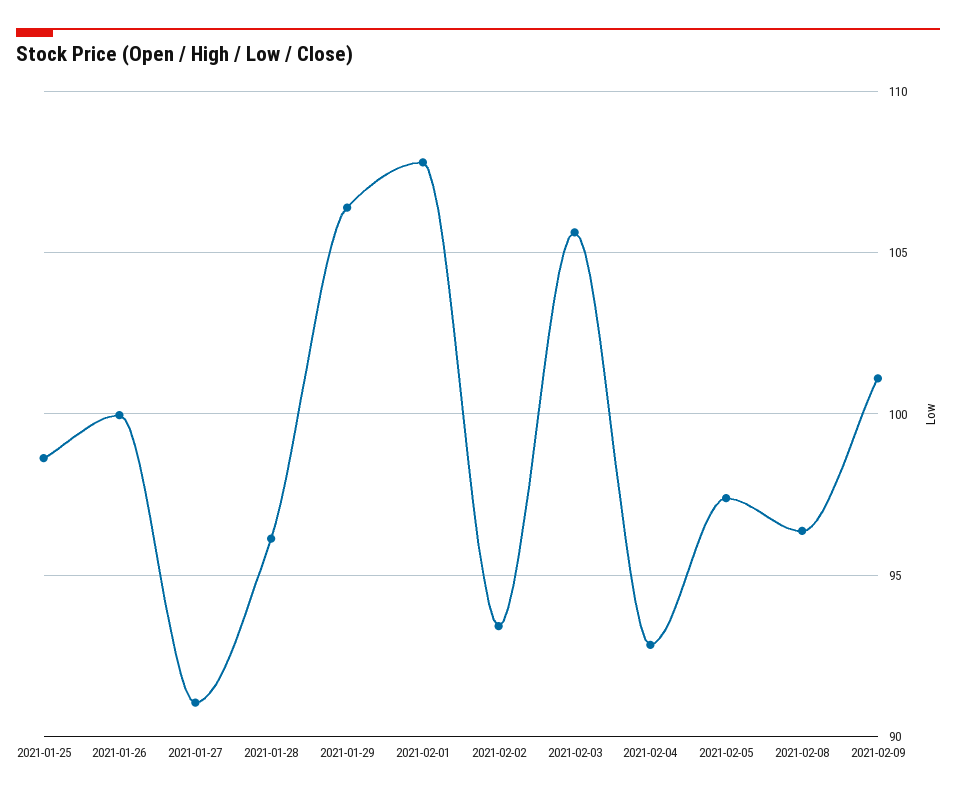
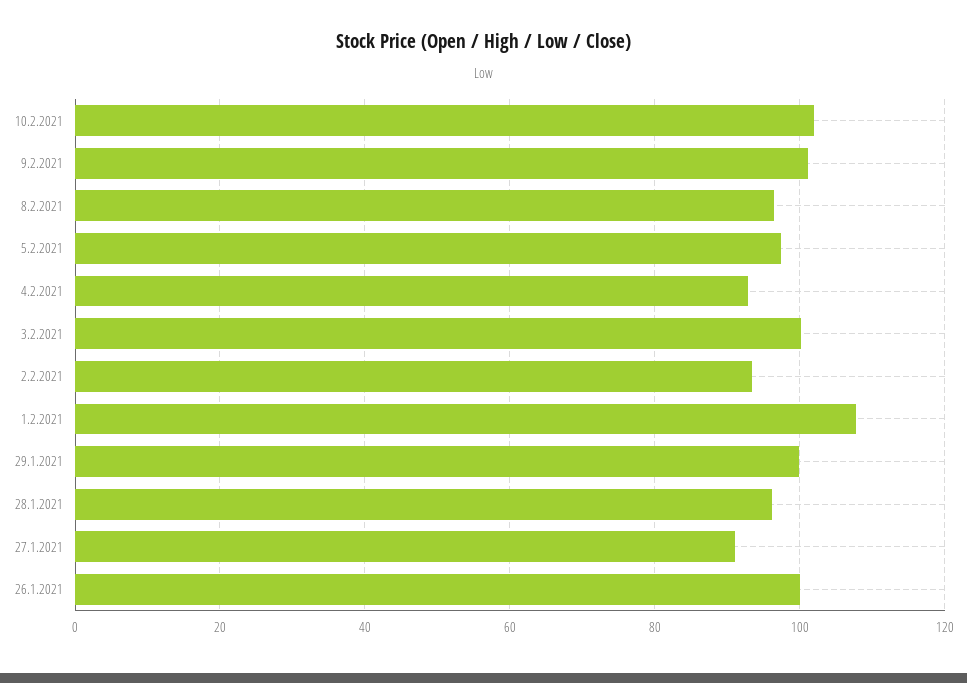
2021-01-25: 98.5 -> none
2021-01-29: 106.5 -> 100
2021-02-03: 105.5 -> 100
10.2.2021: none -> 102

